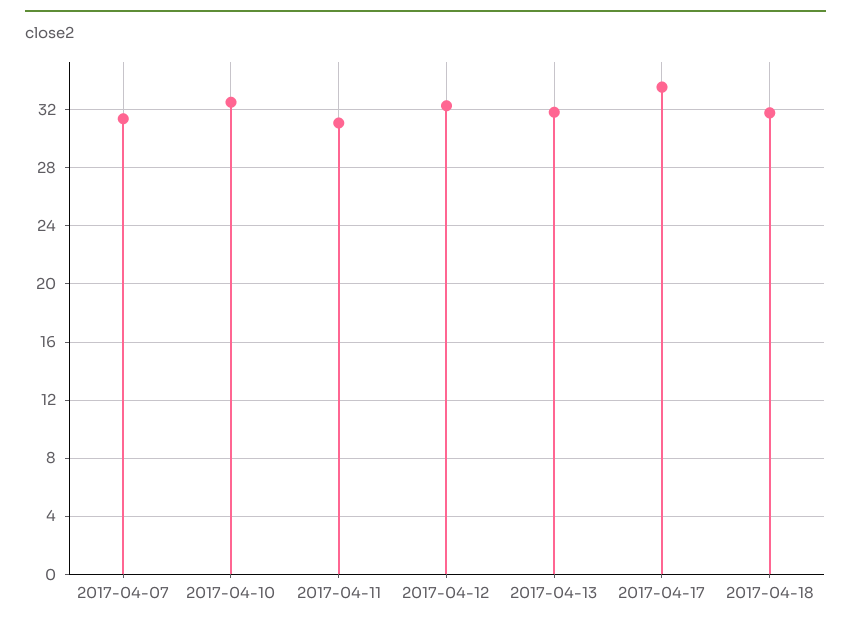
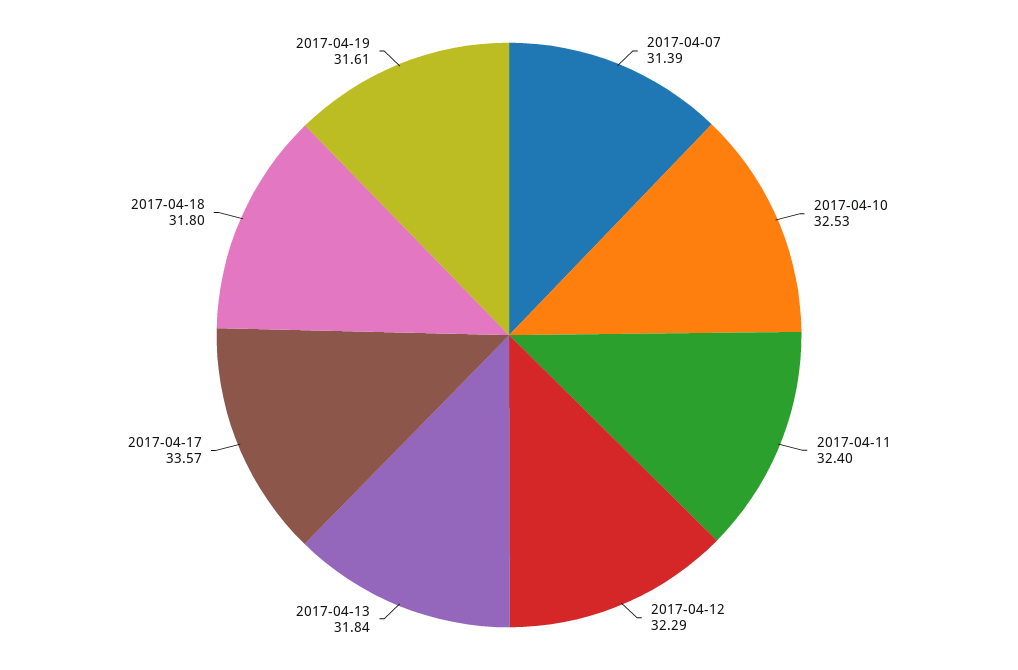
2017-04-11: 31 -> 32.4
2017-04-19: none -> 31.61

